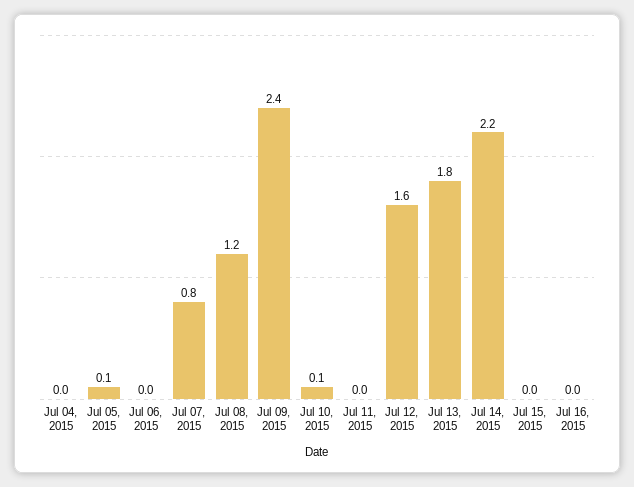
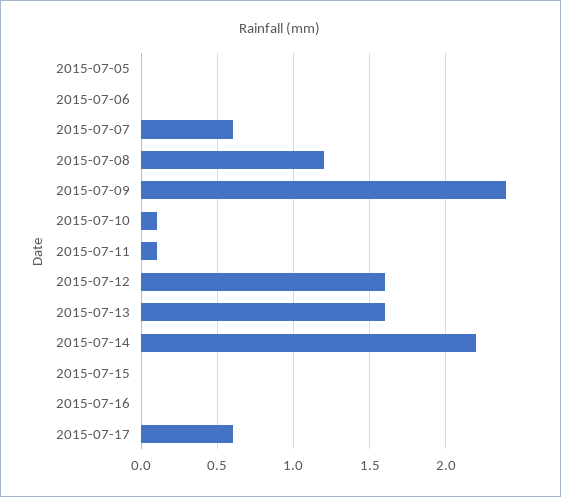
Jul 04, 2015: 0 -> none
Jul 05, 2015: 0.1 -> 0
Jul 07, 2015: 0.8 -> 0.6
Jul 11, 2015: 0 -> 0.1
Jul 13, 2015: 1.8 -> 1.6
2015-07-17: none -> 0.6

